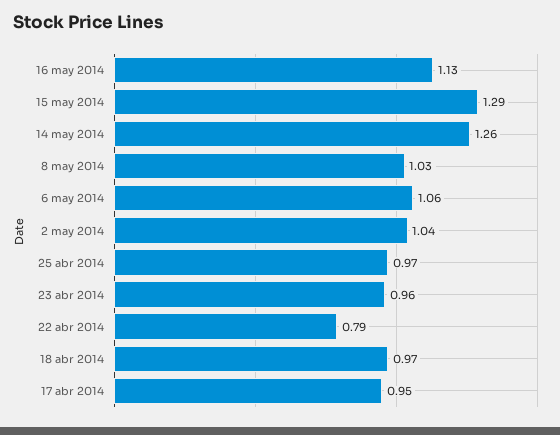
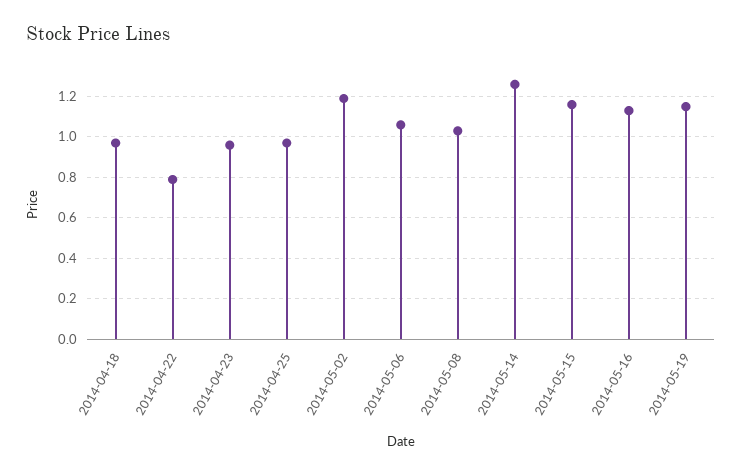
15 may 2014: 1.29 -> 1.15
2 may 2014: 1.04 -> 1.2
17 abr 2014: 0.95 -> none
2014-05-19: none -> 1.15

